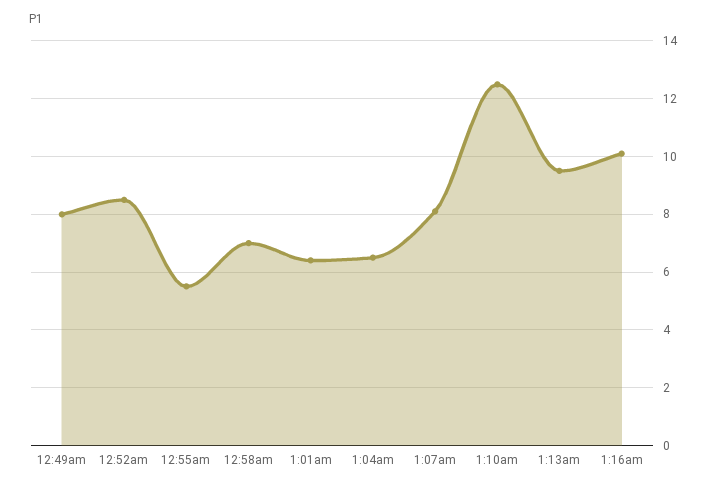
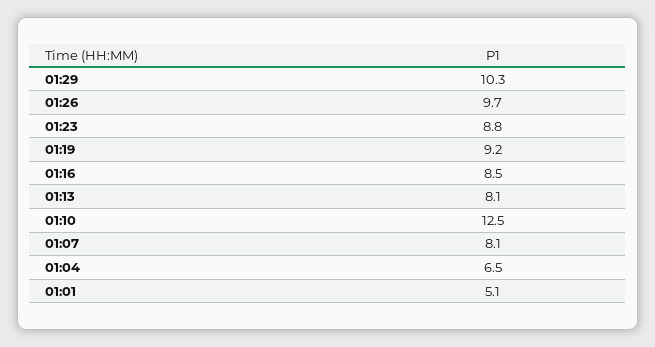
12:49am: 8 -> none
12:52am: 8.5 -> none
12:55am: 5.5 -> none
12:58am: 7 -> none
1:01am: 6.5 -> 5.1
1:13am: 9.5 -> 8.1
1:16am: 10 -> 8.5
01:29: none -> 10.3
01:26: none -> 9.7
01:23: none -> 8.8
01:19: none -> 9.2

